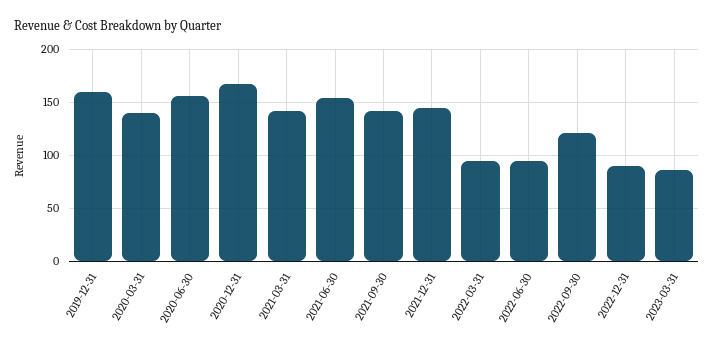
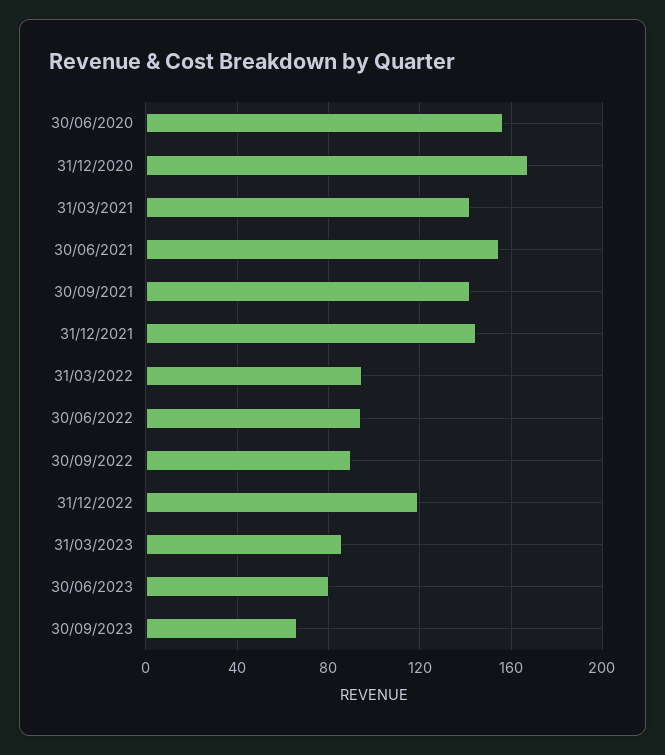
2019-12-31: 160 -> none
2020-03-31: 140 -> none
2022-09-30: 120 -> 90
2022-12-31: 90 -> 120
30/06/2023: none -> 80
30/09/2023: none -> 65

